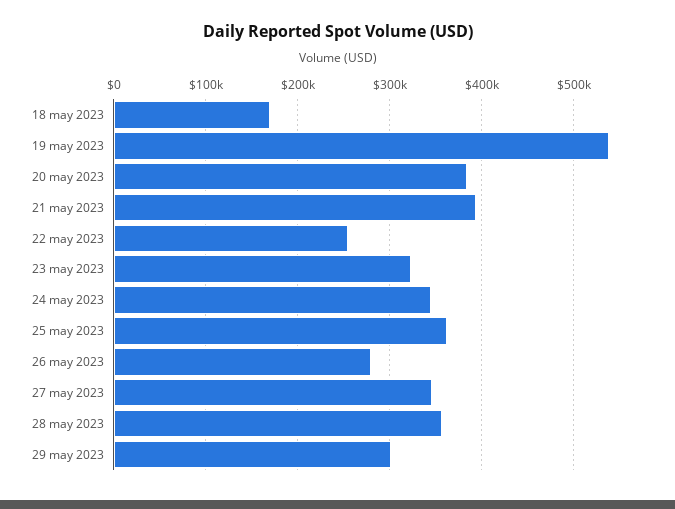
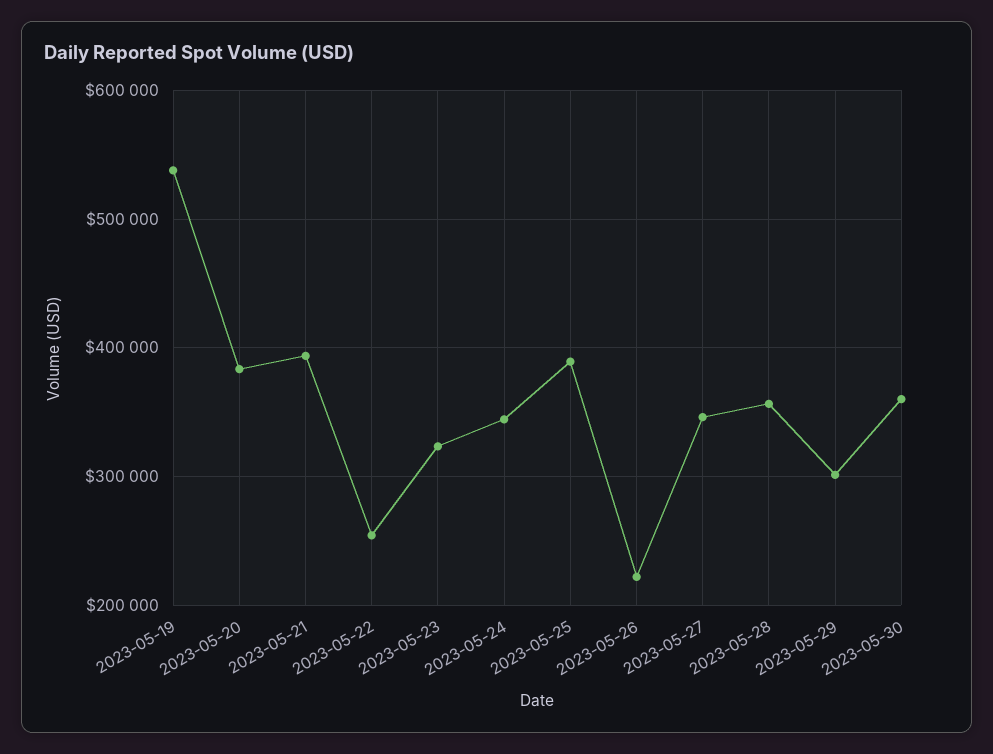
18 may 2023: 170000 -> none
25 may 2023: 360000 -> 390000
26 may 2023: 280000 -> 220000
2023-05-30: none -> 360000

